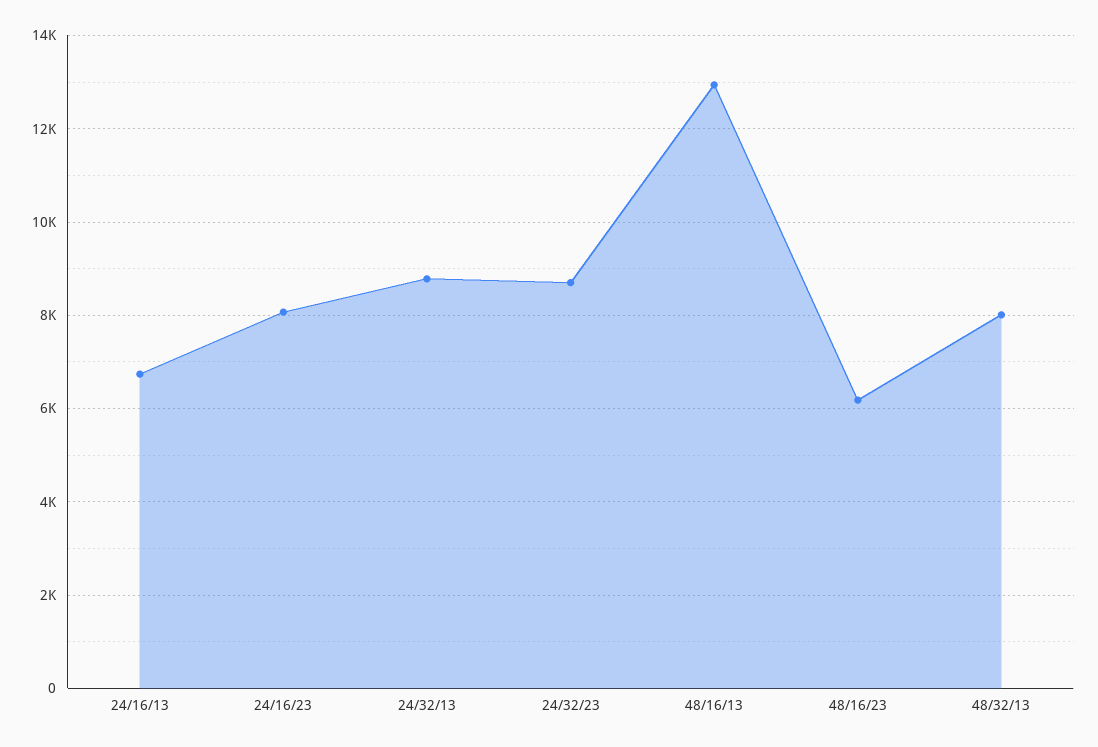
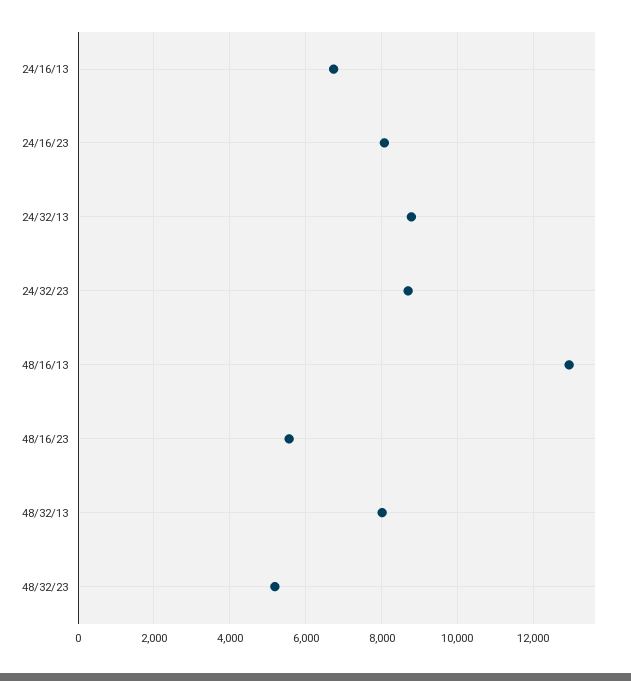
48/16/23: 6200 -> 5600
48/32/23: none -> 5200

